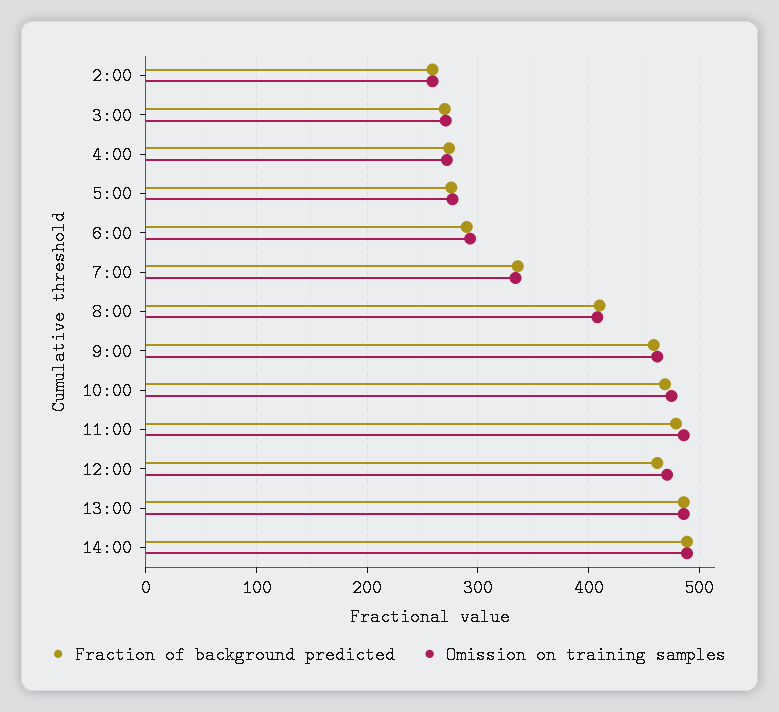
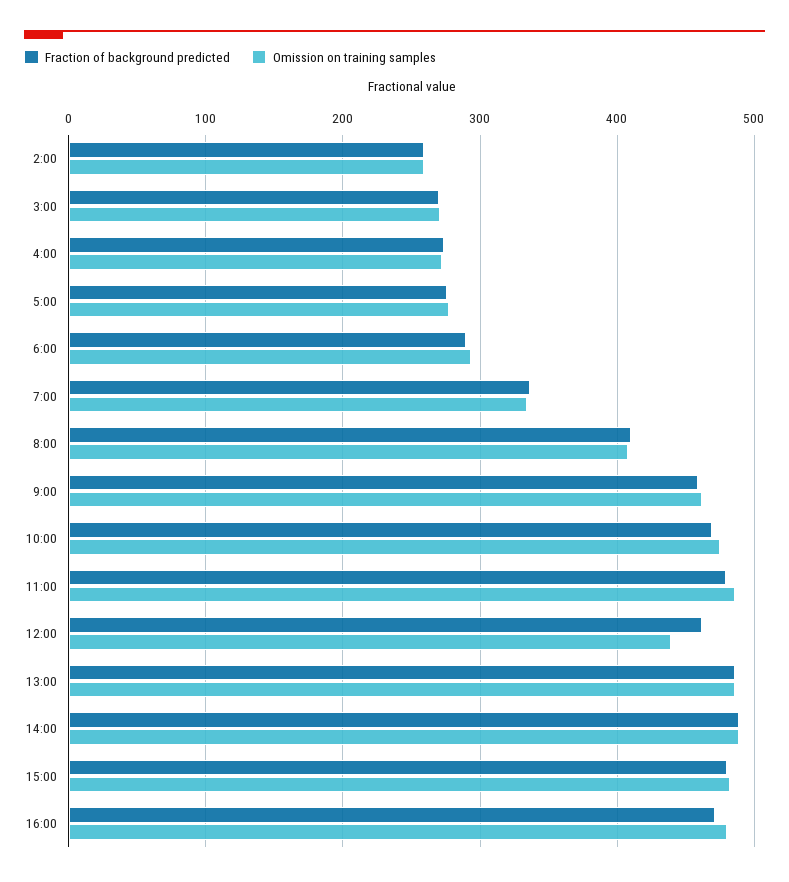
Omission on training samples, 12:00: 470 -> 440
Fraction of background predicted, 15:00: none -> 480
Omission on training samples, 15:00: none -> 480
Fraction of background predicted, 16:00: none -> 470
Omission on training samples, 16:00: none -> 480

